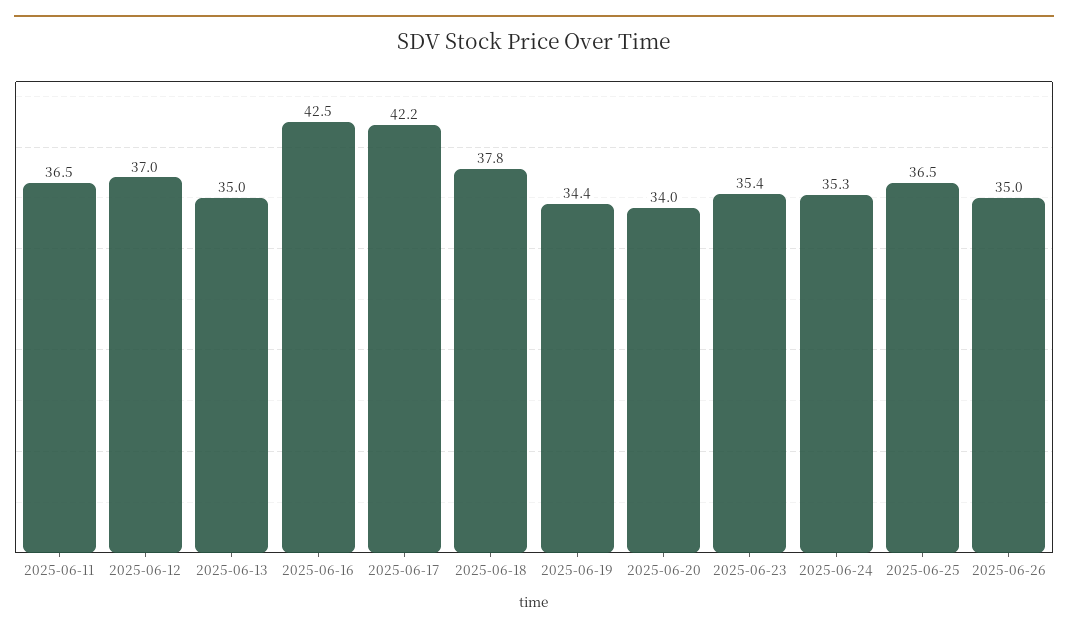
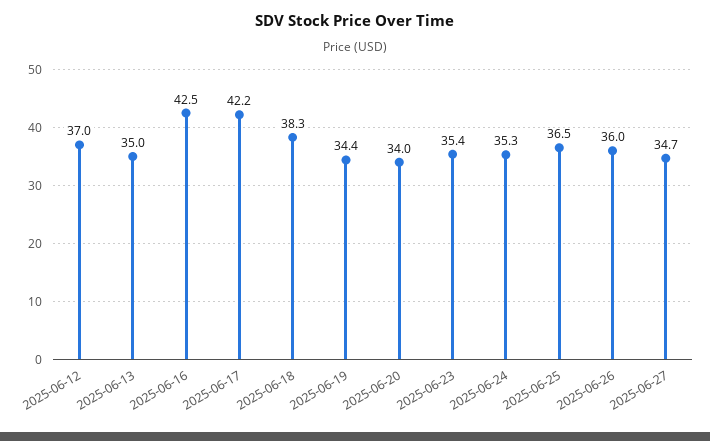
2025-06-11: 36.5 -> none
2025-06-18: 37.8 -> 38.3
2025-06-26: 35 -> 36
2025-06-27: none -> 34.7

